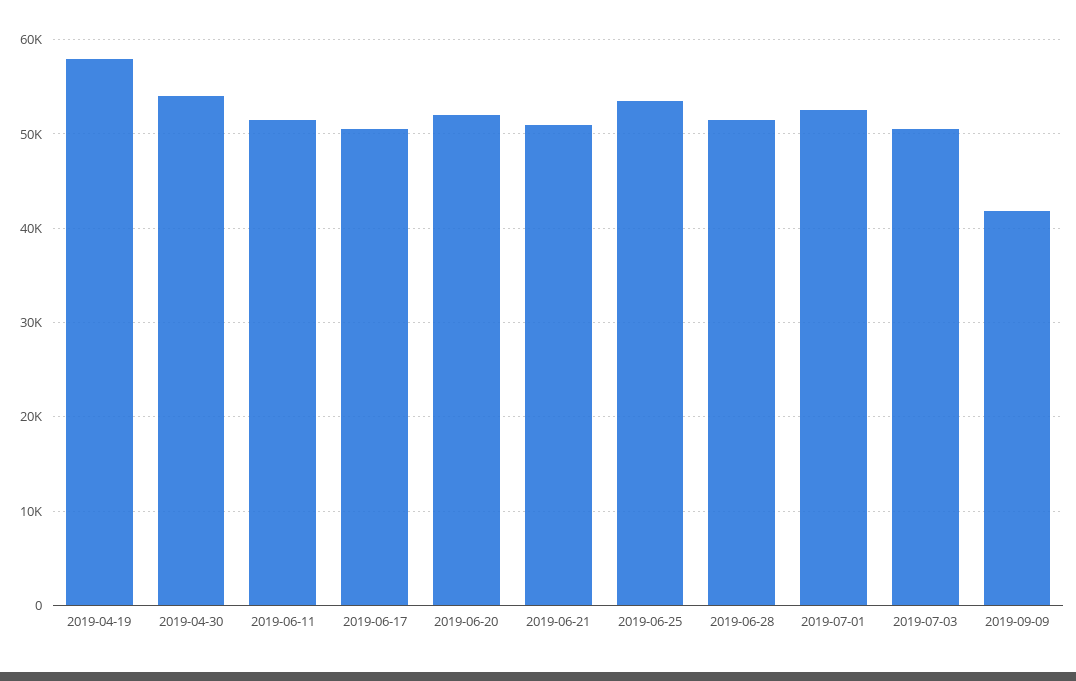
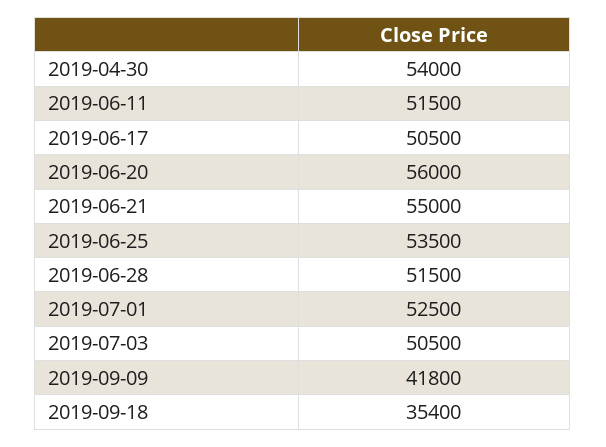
2019-04-19: 58000 -> none
2019-06-20: 52000 -> 56000
2019-06-21: 51000 -> 55000
2019-09-18: none -> 35400

